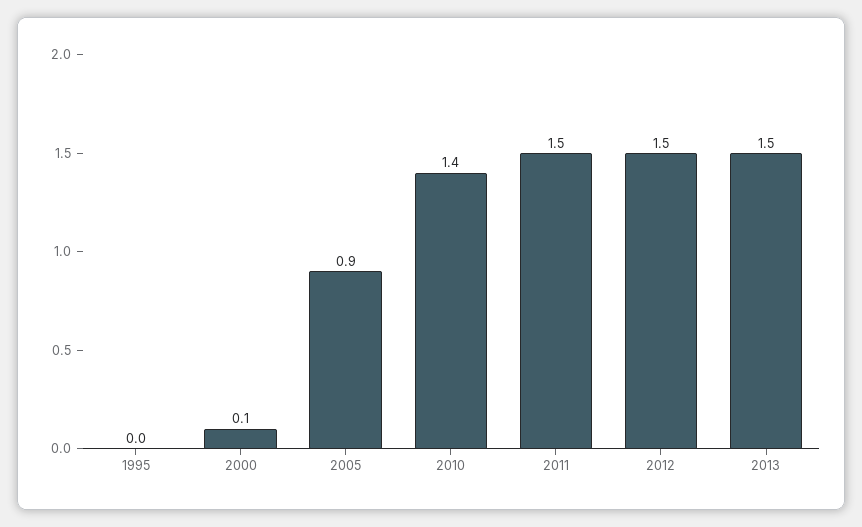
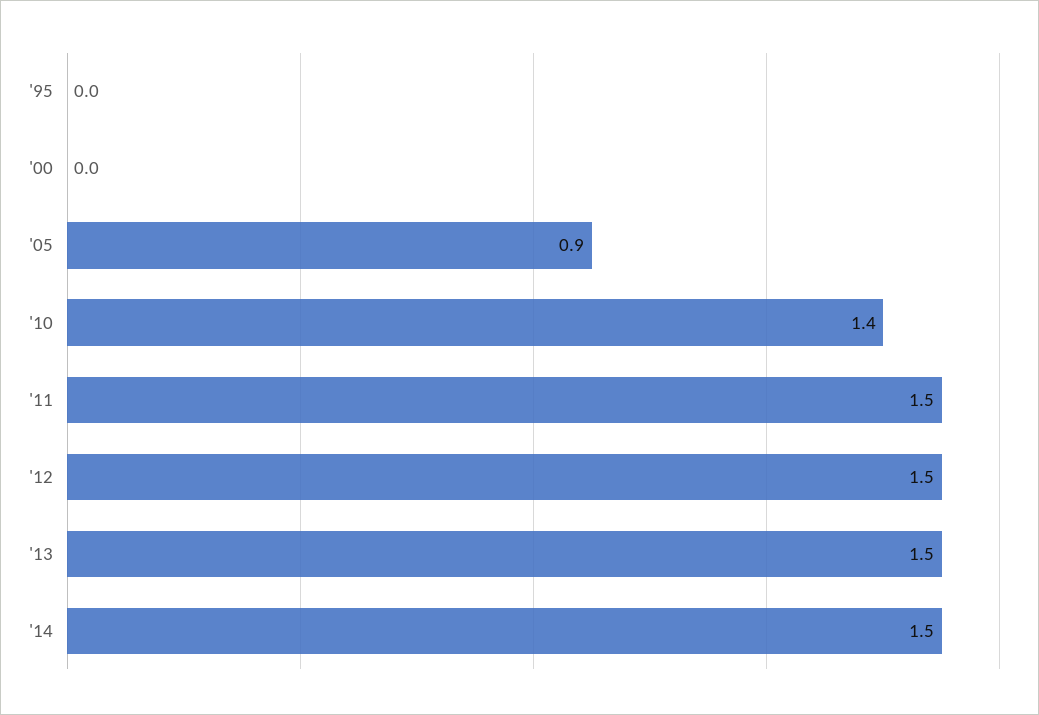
2000: 0.1 -> 0
'14: none -> 1.5

